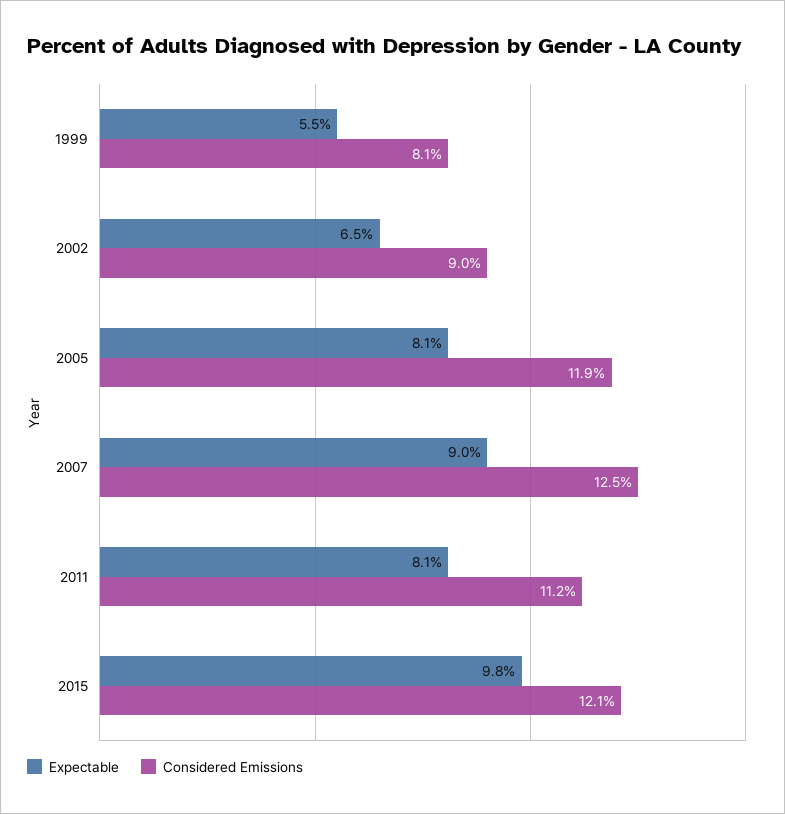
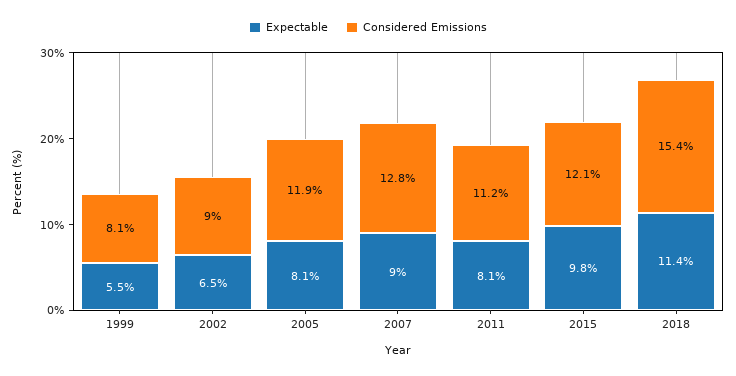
Considered Emissions, 2007: 12.5 -> 12.8
Expectable, 2018: none -> 11.4
Considered Emissions, 2018: none -> 15.4

